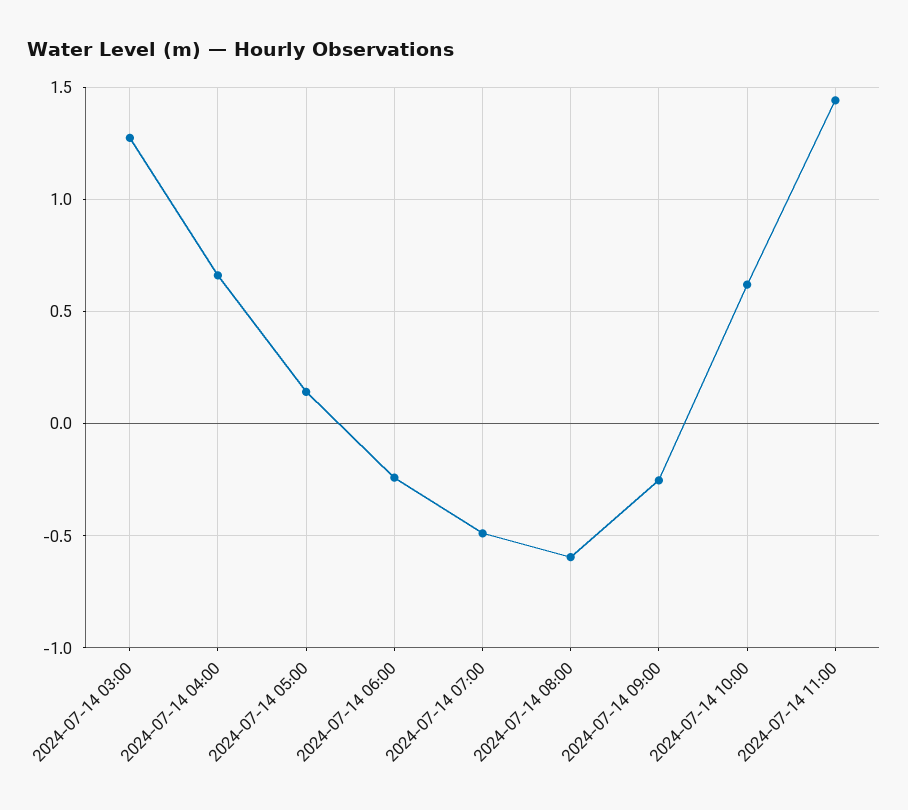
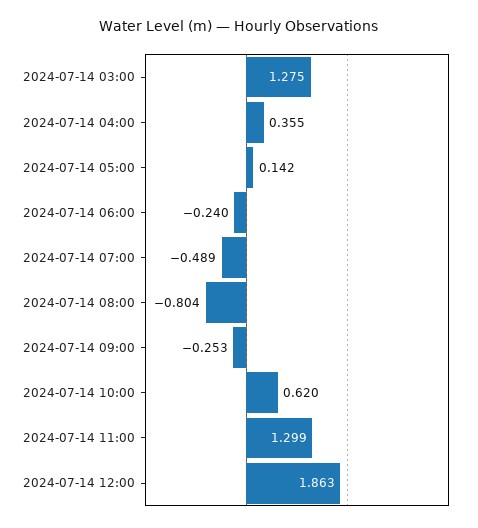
2024-07-14 04:00: 0.65 -> 0.355
2024-07-14 08:00: -0.6 -> -0.804
2024-07-14 11:00: 1.45 -> 1.299
2024-07-14 12:00: none -> 1.863

